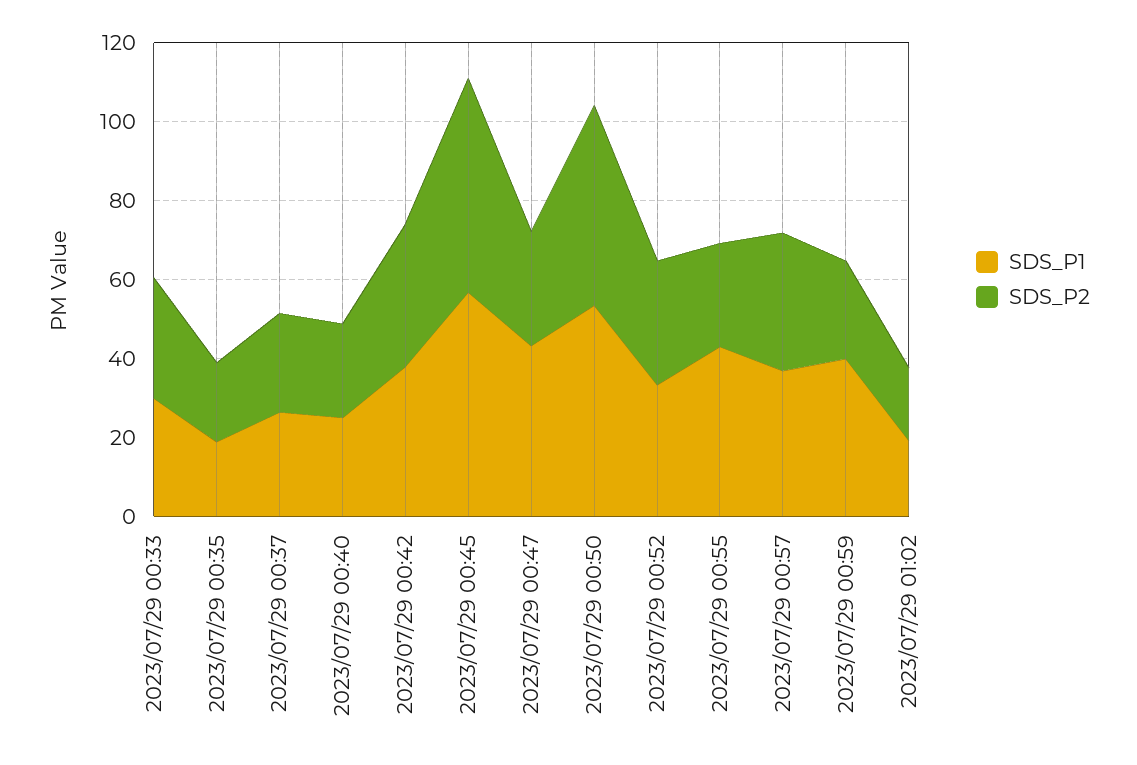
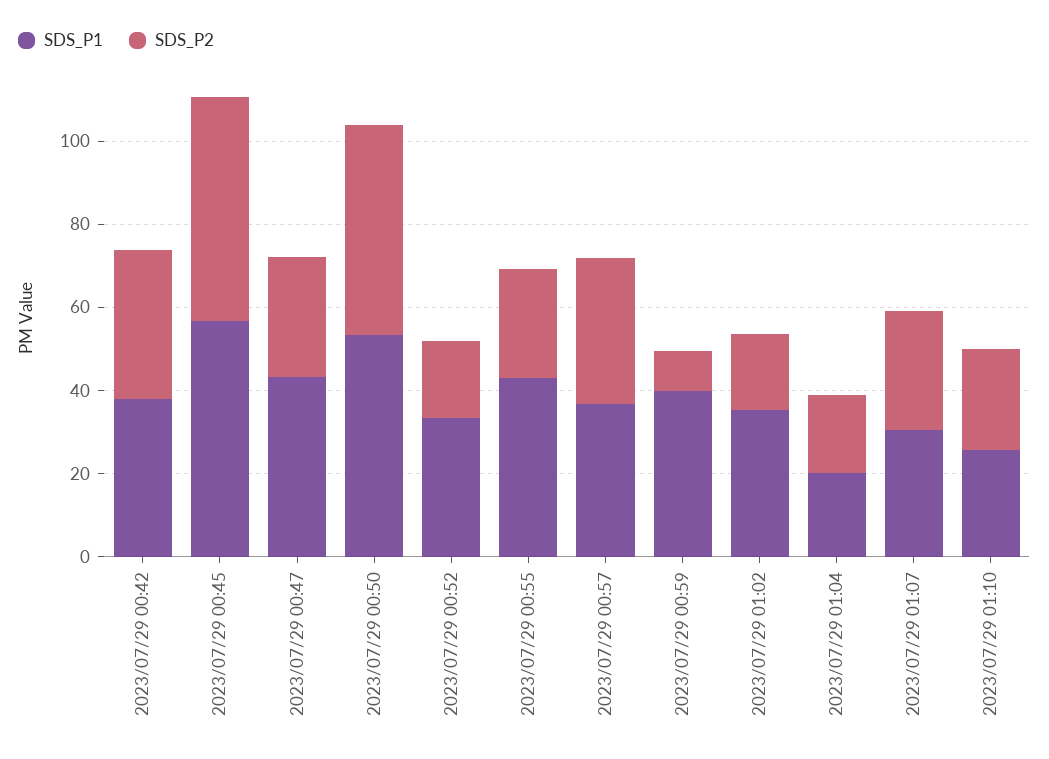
SDS_P1, 2023/07/29 00:33: 30 -> none
SDS_P2, 2023/07/29 00:33: 30 -> none
SDS_P1, 2023/07/29 00:35: 20 -> none
SDS_P2, 2023/07/29 00:35: 20 -> none
SDS_P1, 2023/07/29 00:37: 25 -> none
SDS_P2, 2023/07/29 00:37: 25 -> none
SDS_P1, 2023/07/29 00:40: 25 -> none
SDS_P2, 2023/07/29 00:40: 25 -> none
SDS_P2, 2023/07/29 00:52: 30 -> 20
SDS_P2, 2023/07/29 00:59: 25 -> 10
SDS_P1, 2023/07/29 01:02: 20 -> 35
SDS_P1, 2023/07/29 01:04: none -> 20
SDS_P2, 2023/07/29 01:04: none -> 20
SDS_P1, 2023/07/29 01:07: none -> 30
SDS_P2, 2023/07/29 01:07: none -> 30
SDS_P1, 2023/07/29 01:10: none -> 25
SDS_P2, 2023/07/29 01:10: none -> 25

